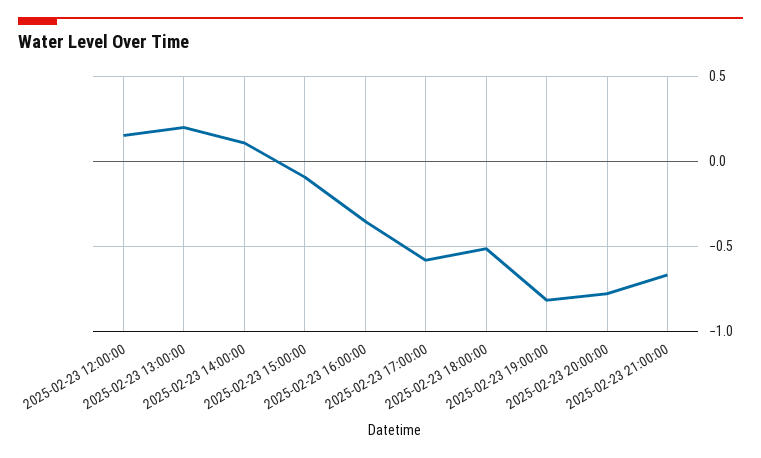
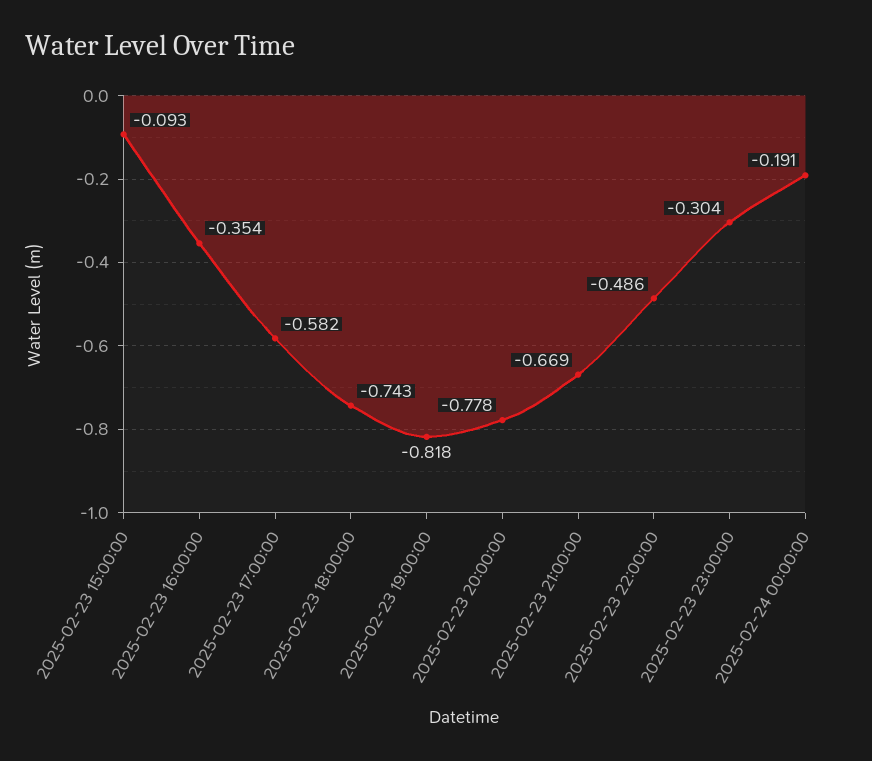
2025-02-23 12:00:00: 0.15 -> none
2025-02-23 13:00:00: 0.2 -> none
2025-02-23 14:00:00: 0.1 -> none
2025-02-23 18:00:00: -0.5 -> -0.743
2025-02-23 22:00:00: none -> -0.486
2025-02-23 23:00:00: none -> -0.304
2025-02-24 00:00:00: none -> -0.191

